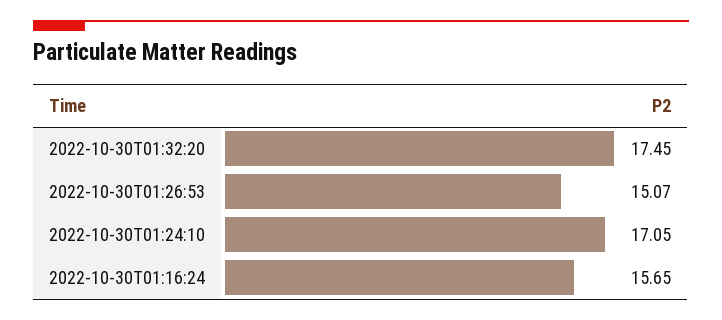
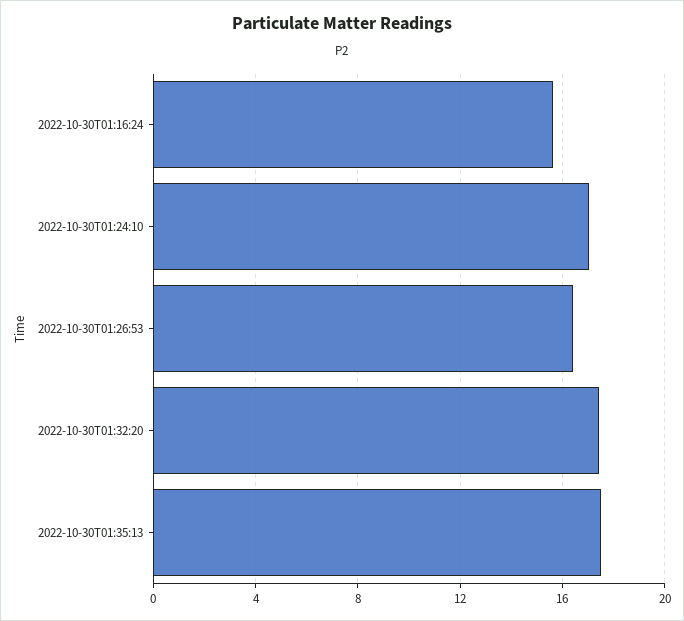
2022-10-30T01:26:53: 15.07 -> 16.5
2022-10-30T01:35:13: none -> 17.5

